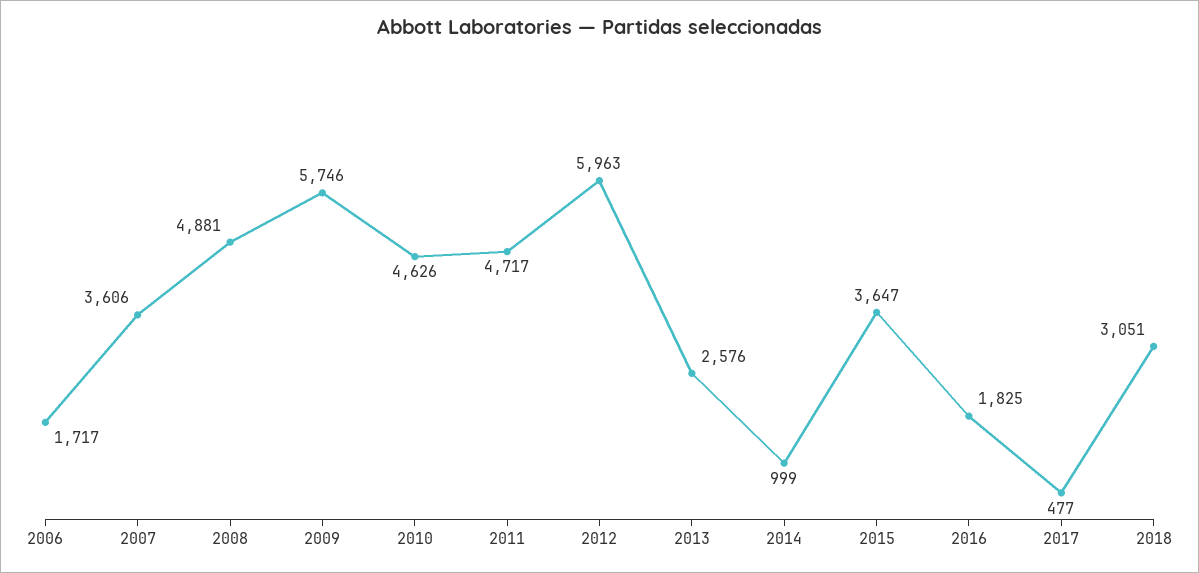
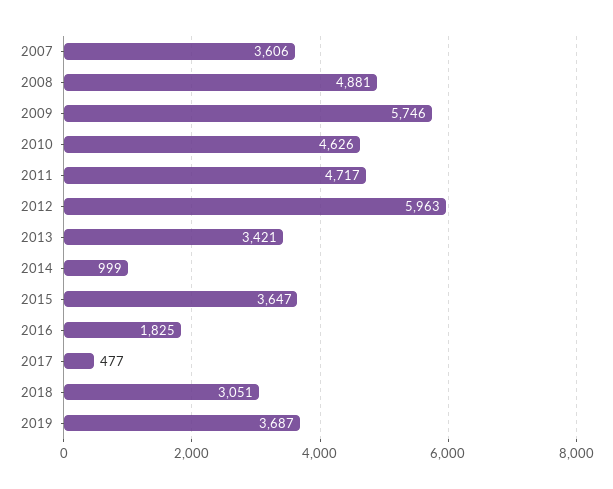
2006: 1717 -> none
2013: 2576 -> 3421
2019: none -> 3687

